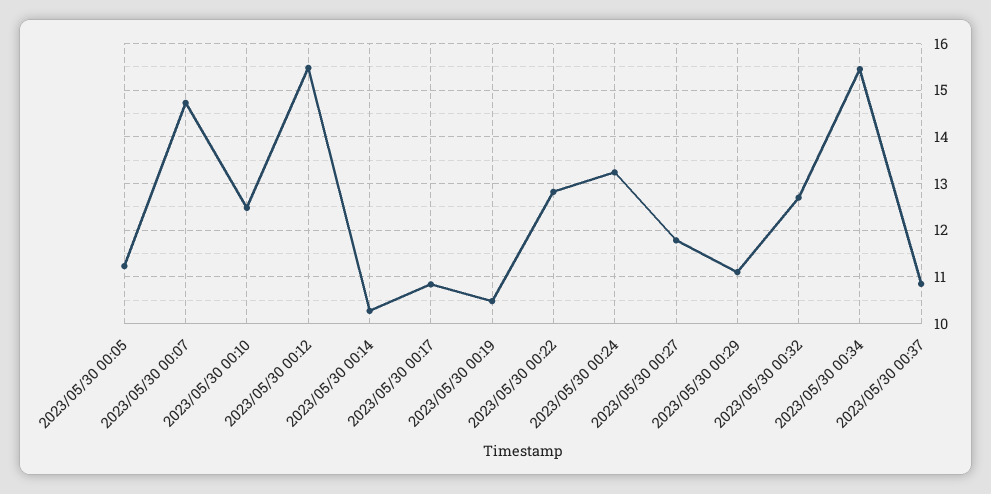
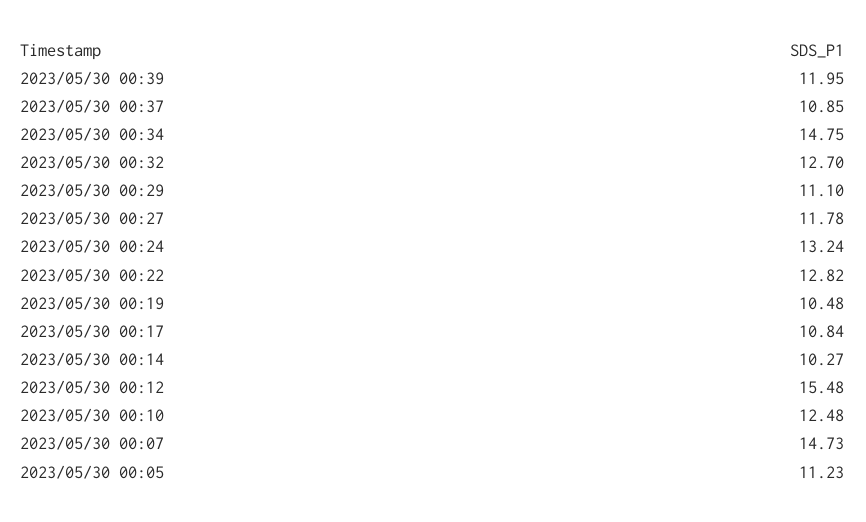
2023/05/30 00:34: 15.4 -> 14.75
2023/05/30 00:39: none -> 11.95

